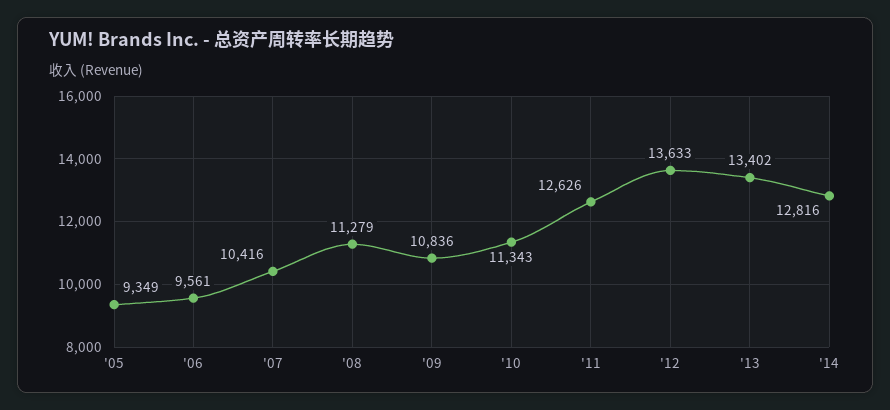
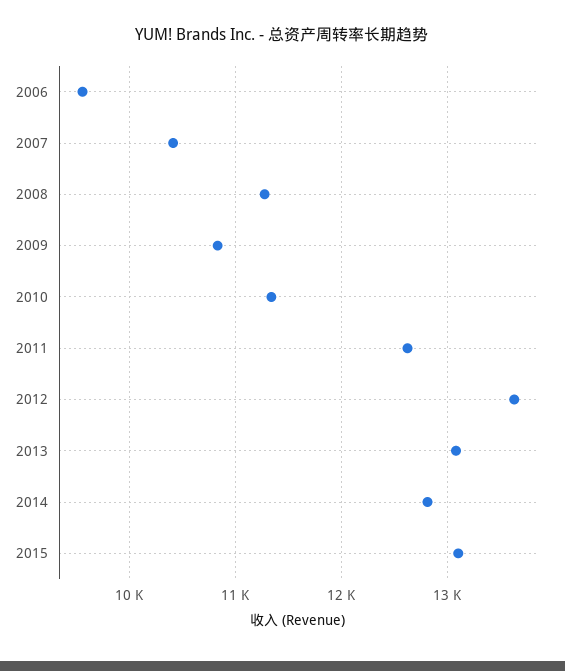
'05: 9349 -> none
'13: 13402 -> 13100
2015: none -> 13100

